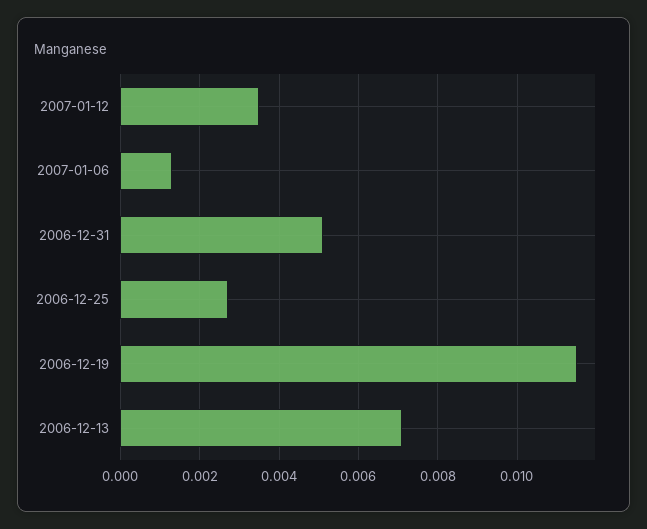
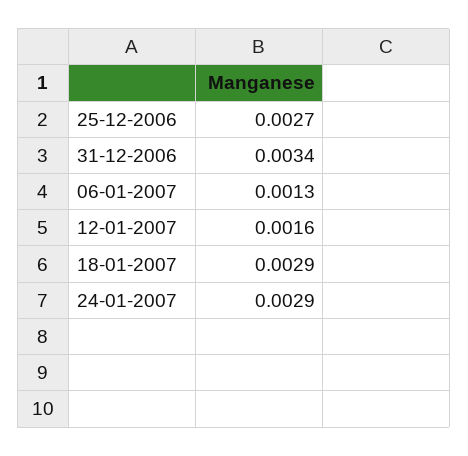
2007-01-12: 0.0035 -> 0.0016
2006-12-31: 0.005 -> 0.0034
2006-12-19: 0.0115 -> none
2006-12-13: 0.007 -> none
18-01-2007: none -> 0.0029
24-01-2007: none -> 0.0029

